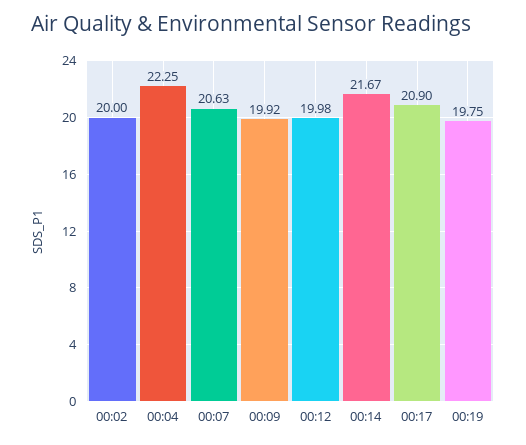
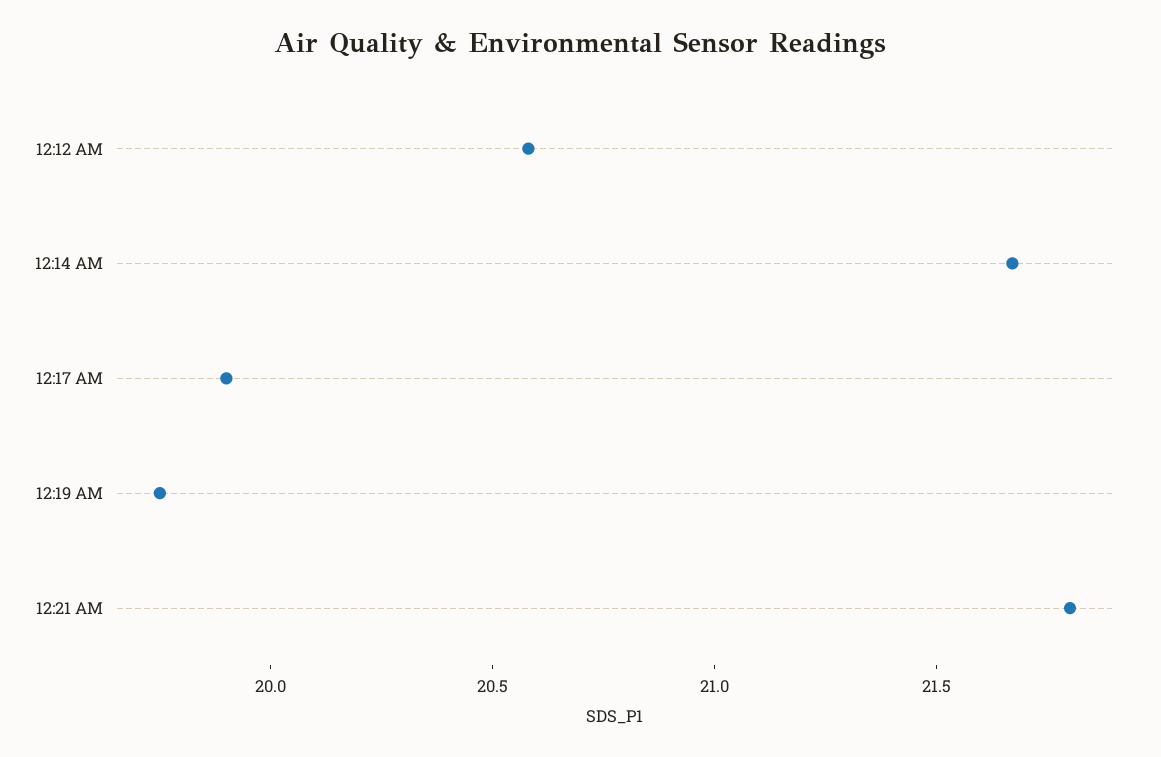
00:02: 20 -> none
00:04: 22.25 -> none
00:07: 20.63 -> none
00:09: 19.92 -> none
00:12: 19.98 -> 20.6
00:17: 20.9 -> 19.9
12:21 AM: none -> 21.8

